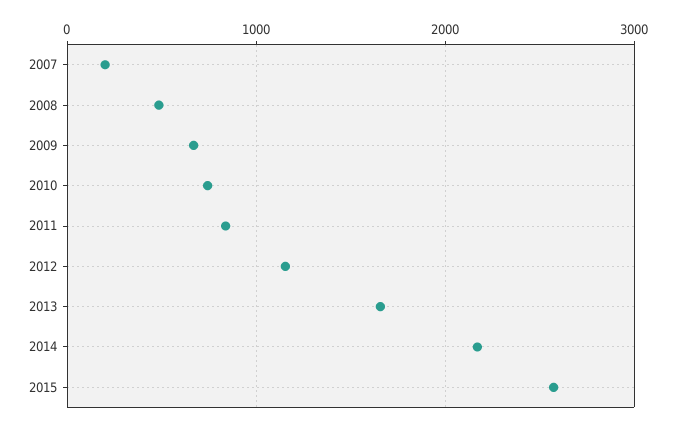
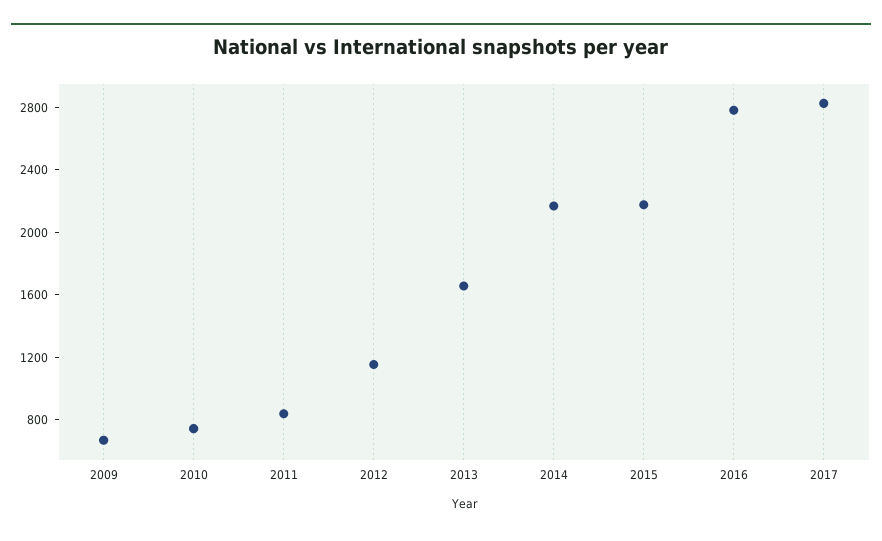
2007: 200 -> none
2008: 500 -> none
2015: 2600 -> 2200
2016: none -> 2800
2017: none -> 2800

